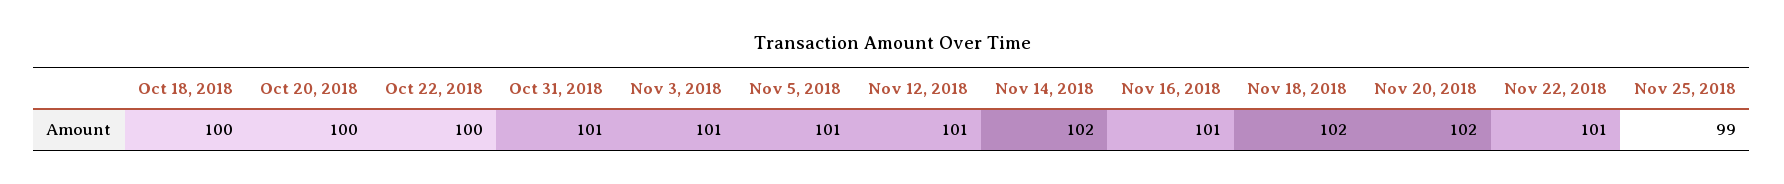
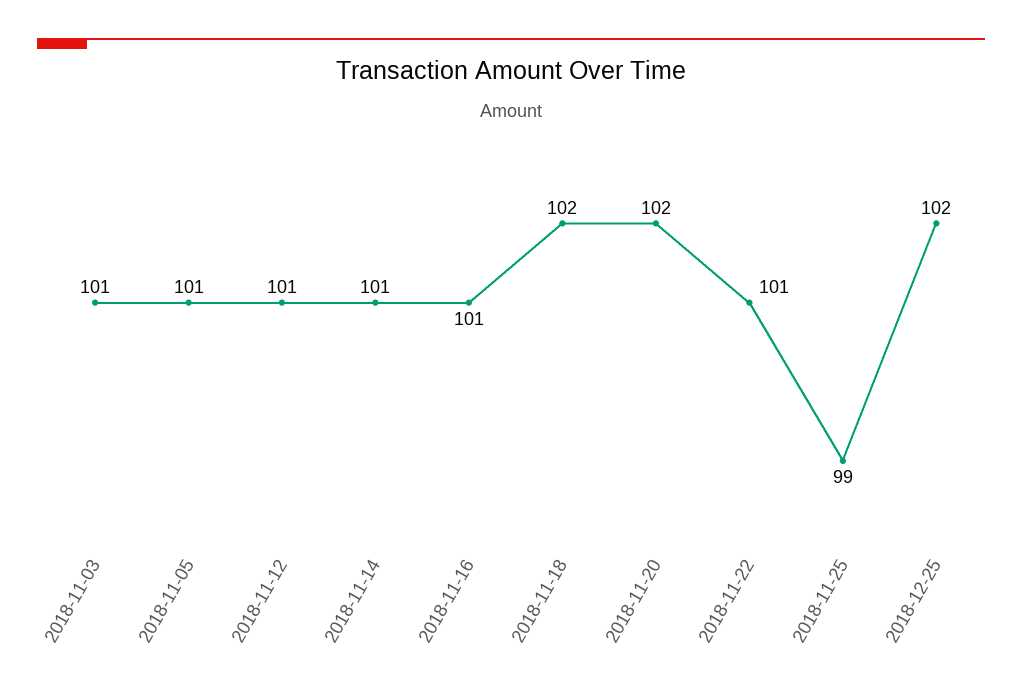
Oct 18, 2018: 100 -> none
Oct 20, 2018: 100 -> none
Oct 22, 2018: 100 -> none
Oct 31, 2018: 101 -> none
Nov 14, 2018: 102 -> 101
2018-12-25: none -> 102

